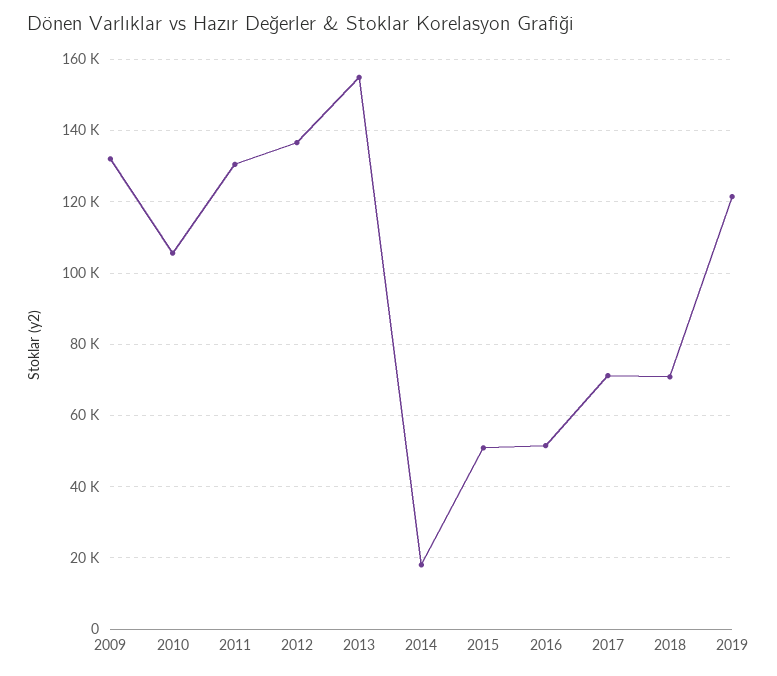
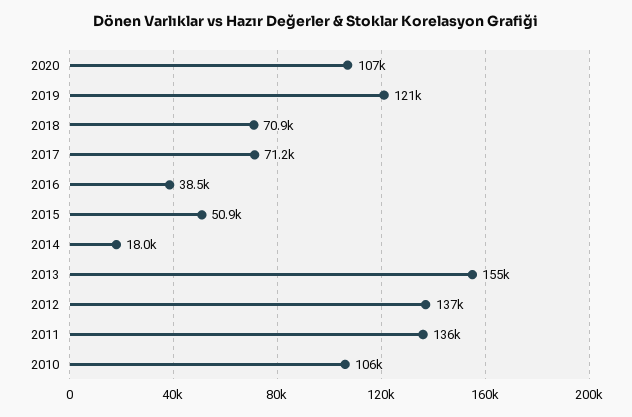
2009: 132000 -> none
2011: 130000 -> 136000
2016: 52000 -> 38500
2020: none -> 107000

